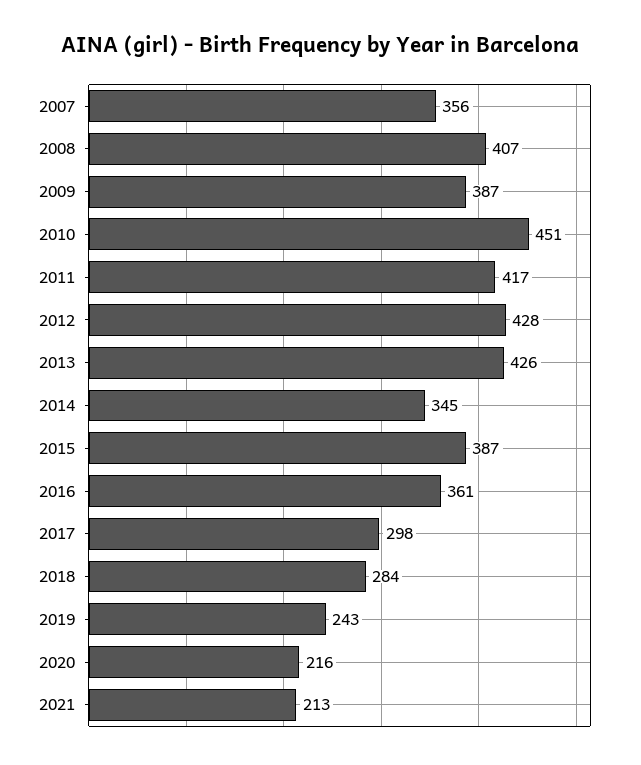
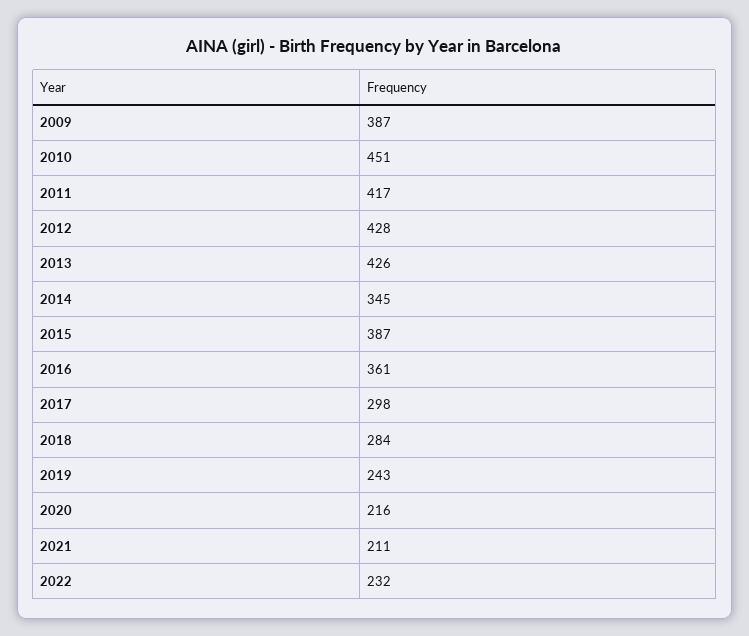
2007: 356 -> none
2008: 407 -> none
2021: 213 -> 211
2022: none -> 232

